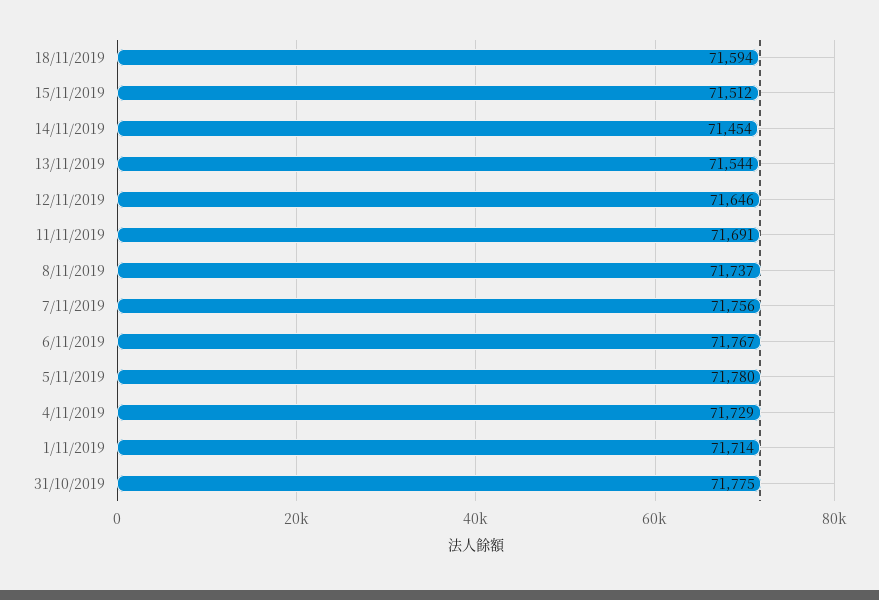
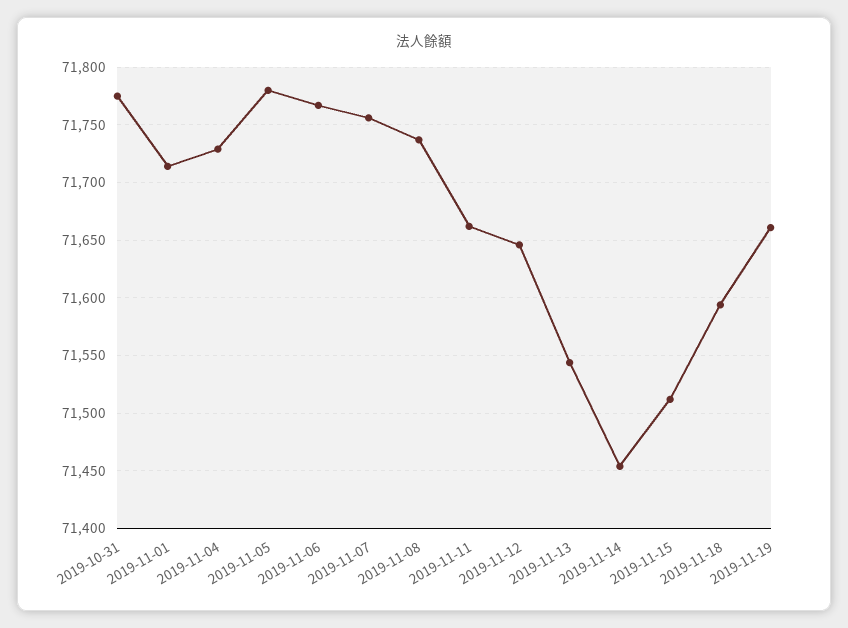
11/11/2019: 71691 -> 71660
2019-11-19: none -> 71660

